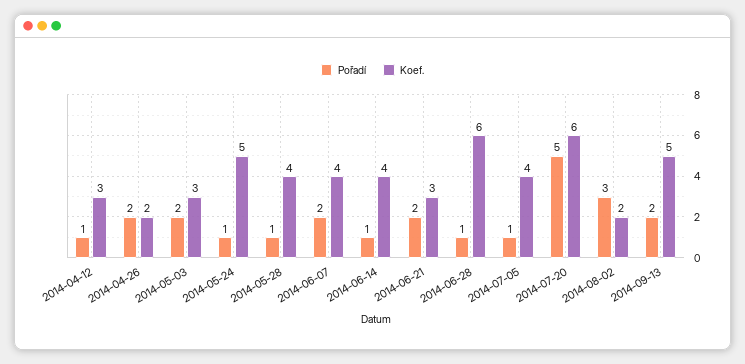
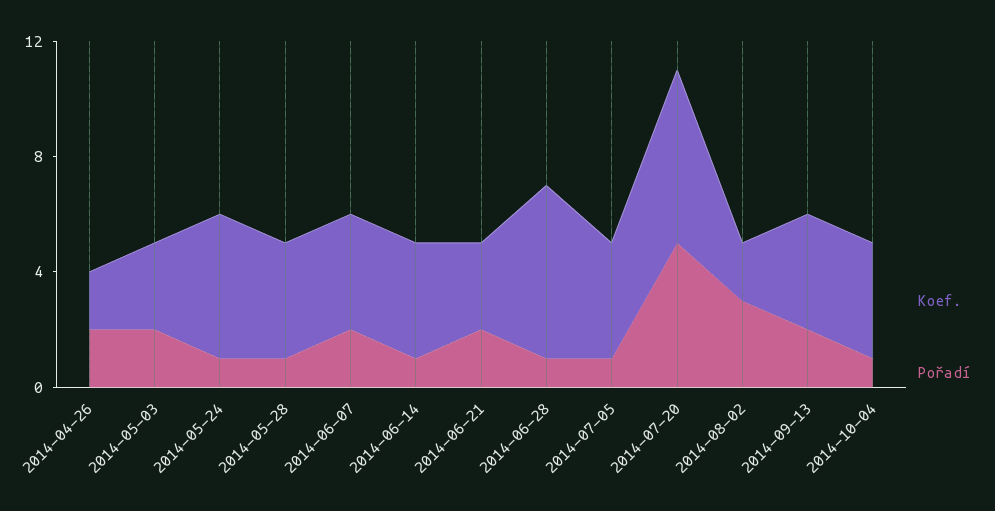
Pořadí, 2014-04-12: 1 -> none
Koef., 2014-04-12: 3 -> none
Koef., 2014-09-13: 5 -> 4
Koef., 2014-10-04: none -> 4
Pořadí, 2014-10-04: none -> 1

